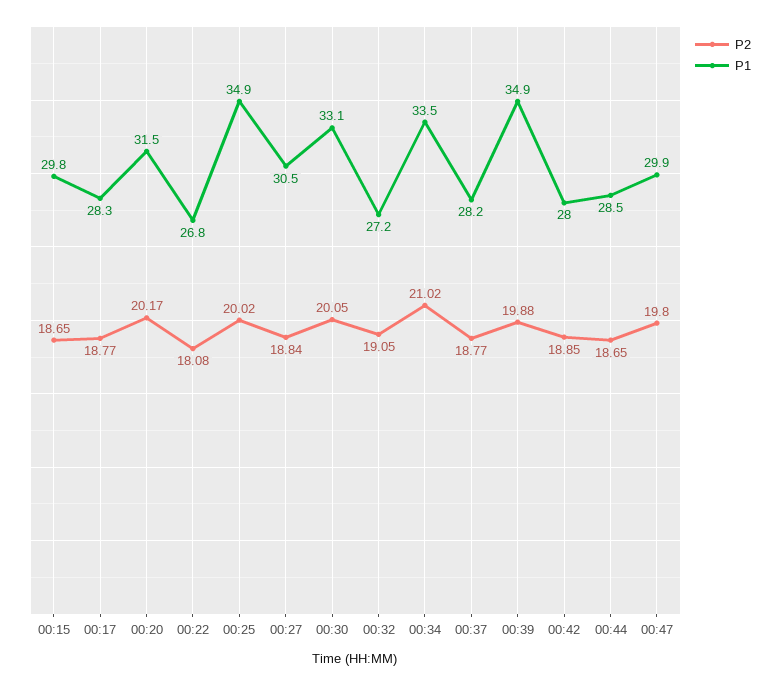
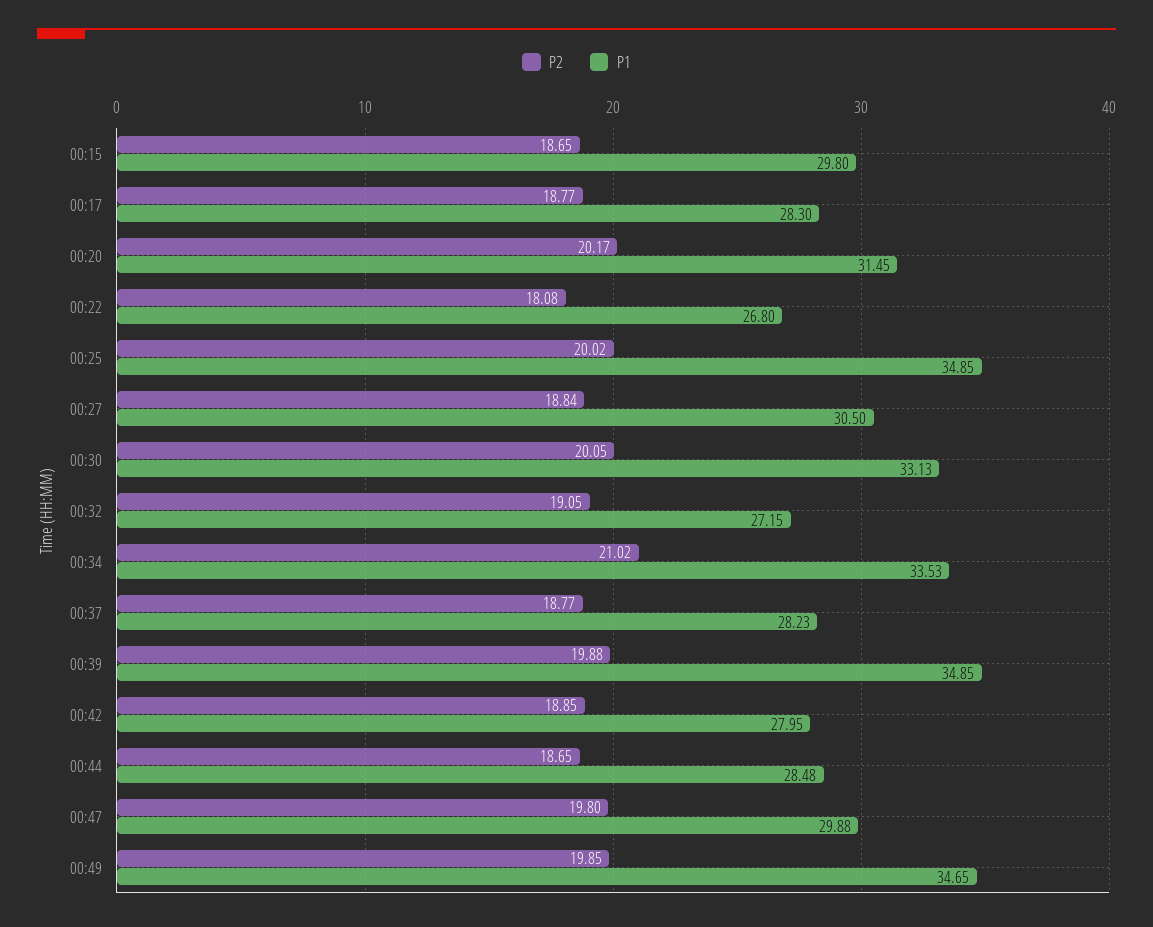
P2, 00:49: none -> 19.85
P1, 00:49: none -> 34.65

